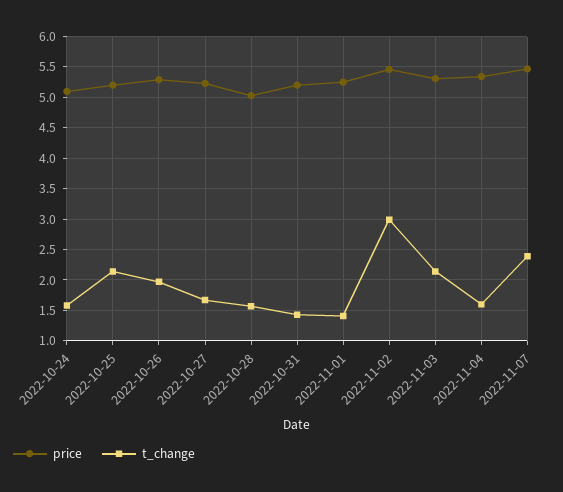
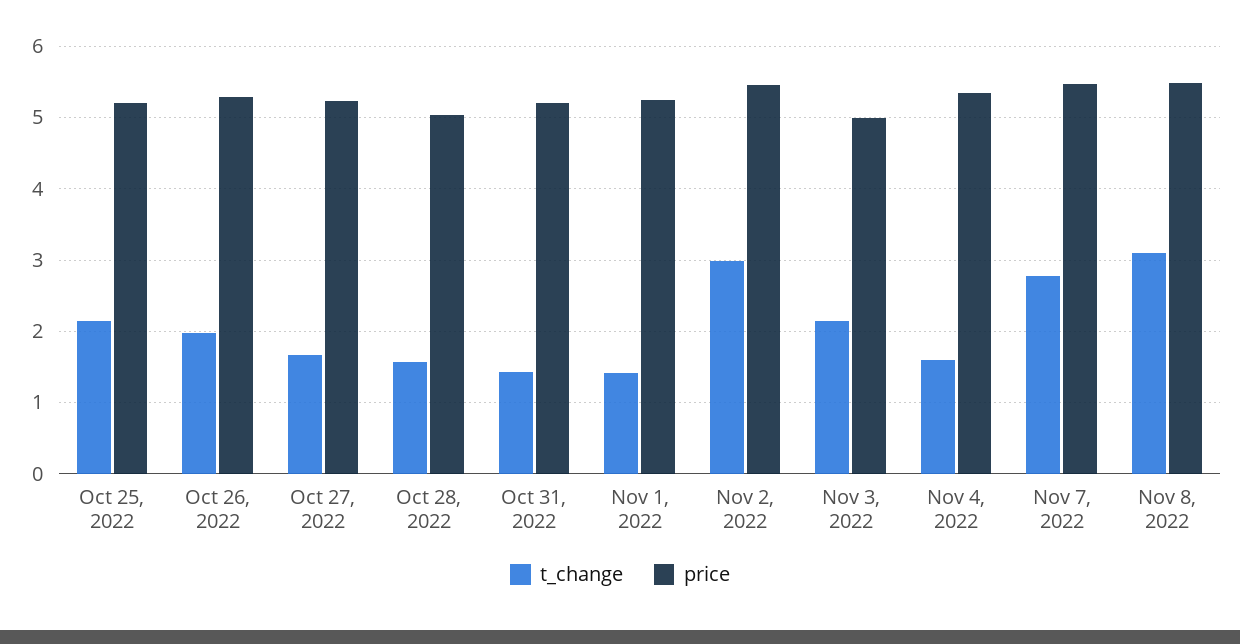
price, 2022-10-24: 5.1 -> none
t_change, 2022-10-24: 1.6 -> none
price, 2022-11-03: 5.3 -> 5
t_change, 2022-11-07: 2.4 -> 2.8
t_change, Nov 8, 2022: none -> 3.1
price, Nov 8, 2022: none -> 5.5

